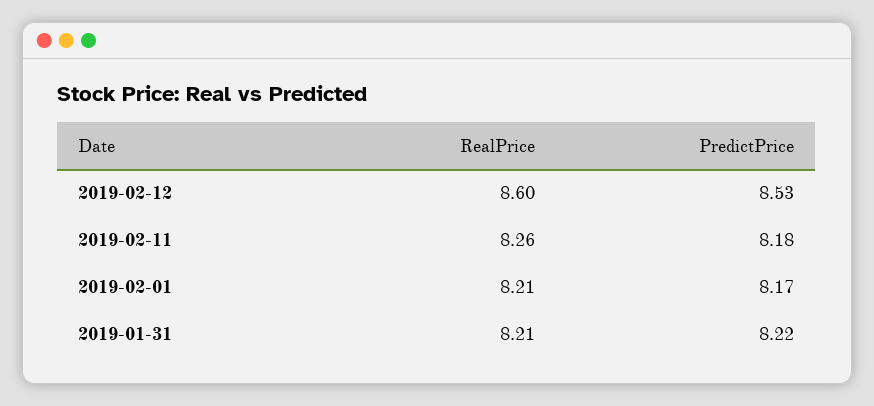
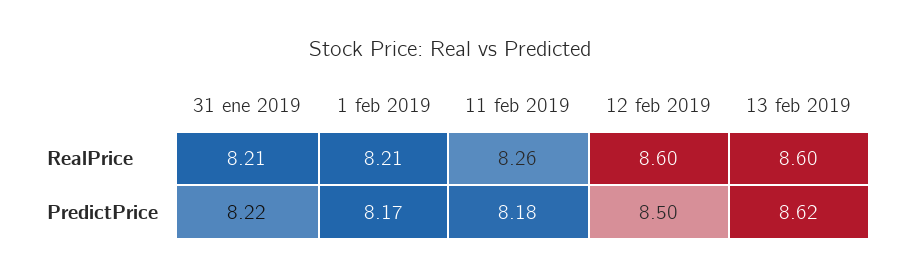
PredictPrice, 2019-02-12: 8.53 -> 8.5
RealPrice, 13 feb 2019: none -> 8.6
PredictPrice, 13 feb 2019: none -> 8.62

